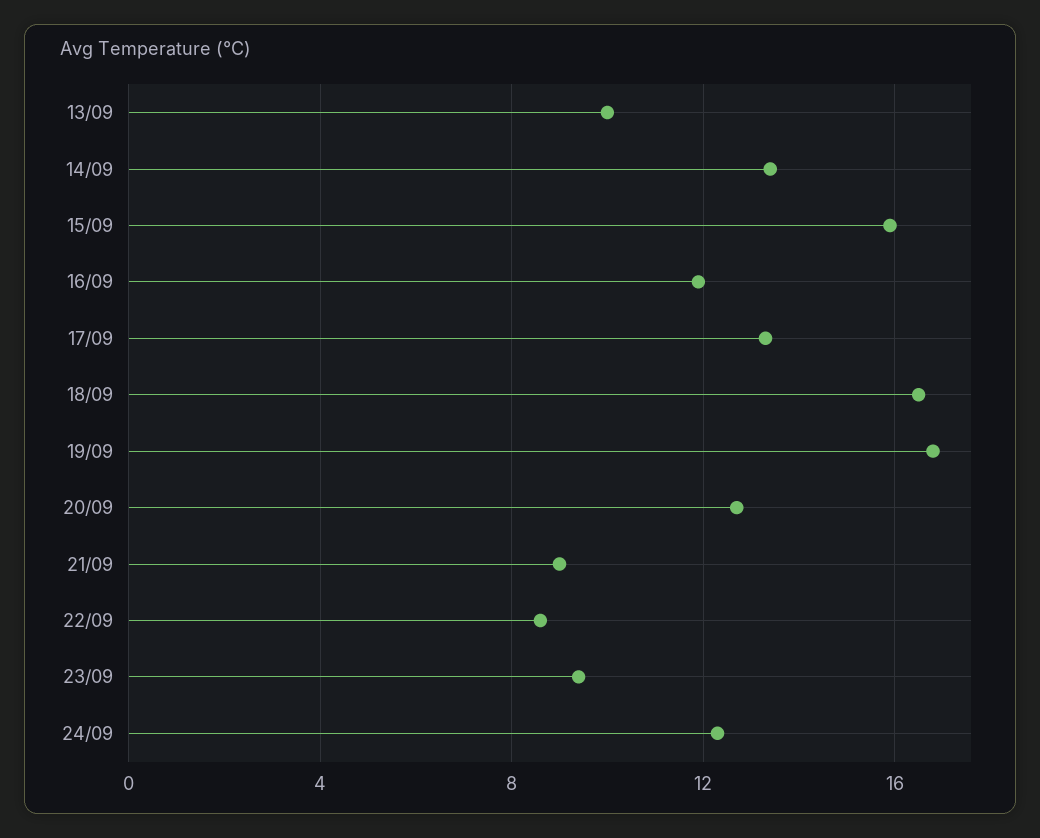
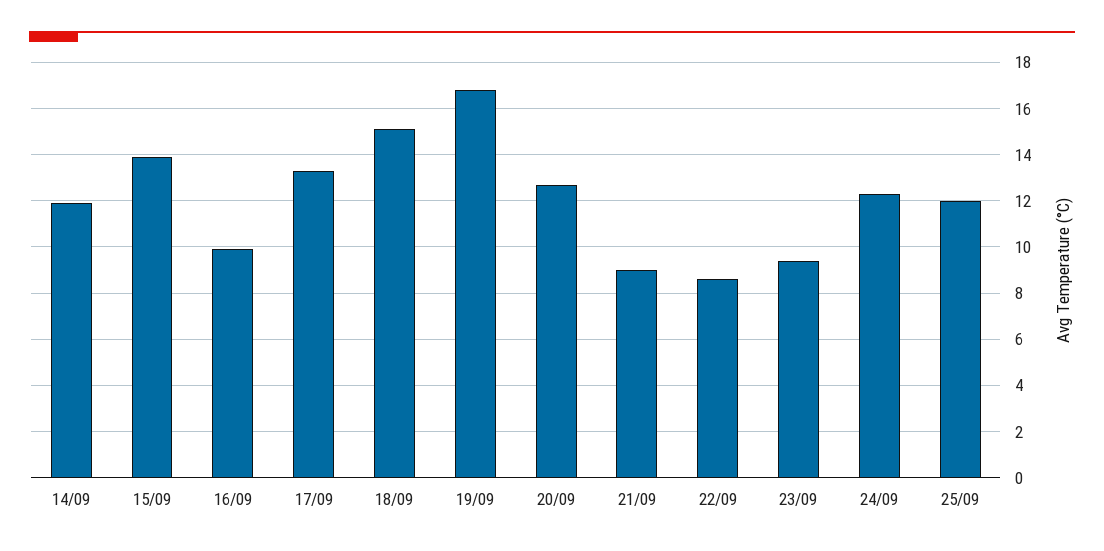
13/09: 10 -> none
14/09: 13.5 -> 12
15/09: 16 -> 14
16/09: 12 -> 10
18/09: 16.5 -> 15
25/09: none -> 12

